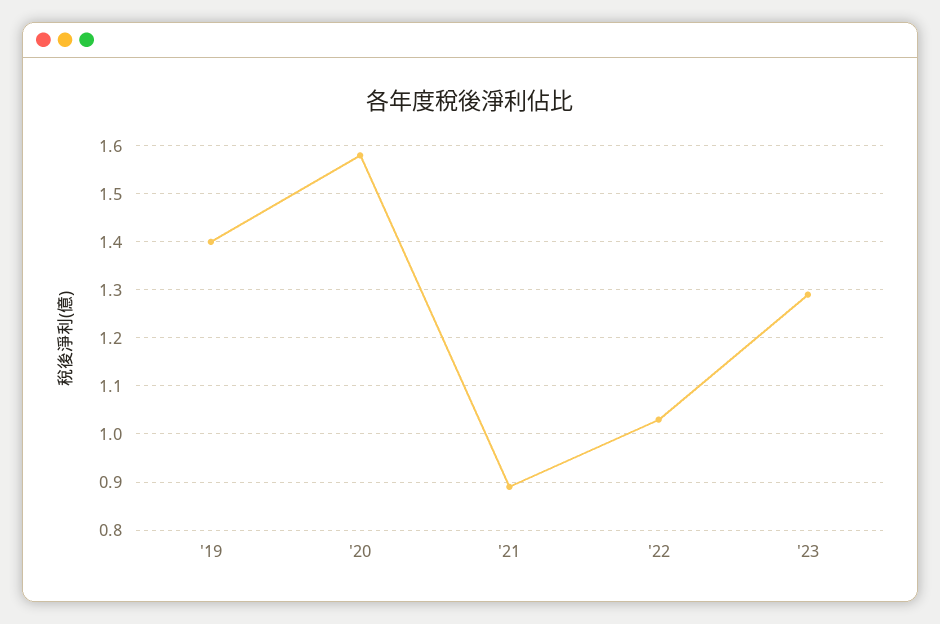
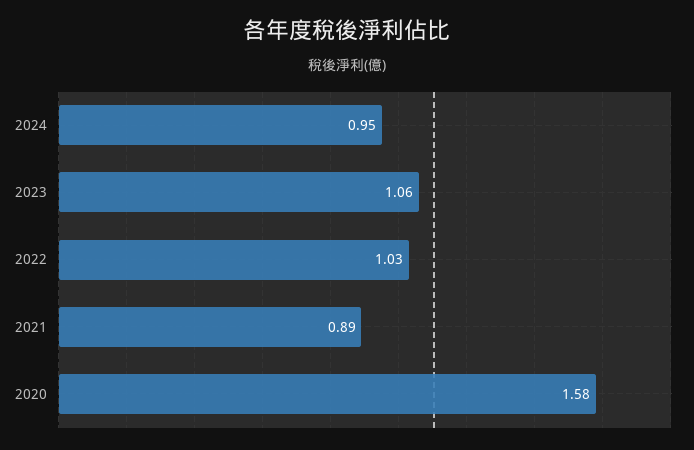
'19: 1.4 -> none
'23: 1.3 -> 1.06
2024: none -> 0.95

